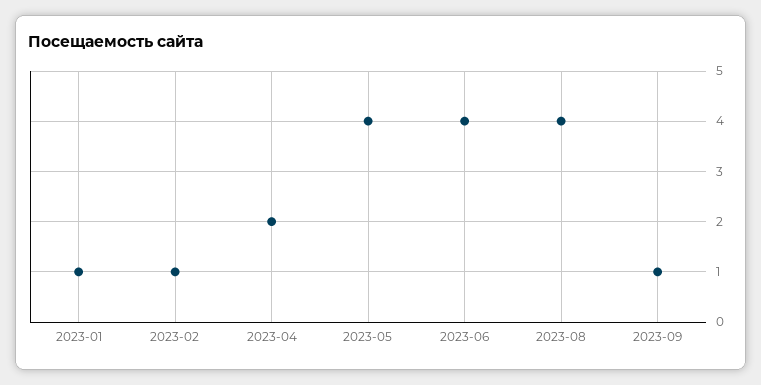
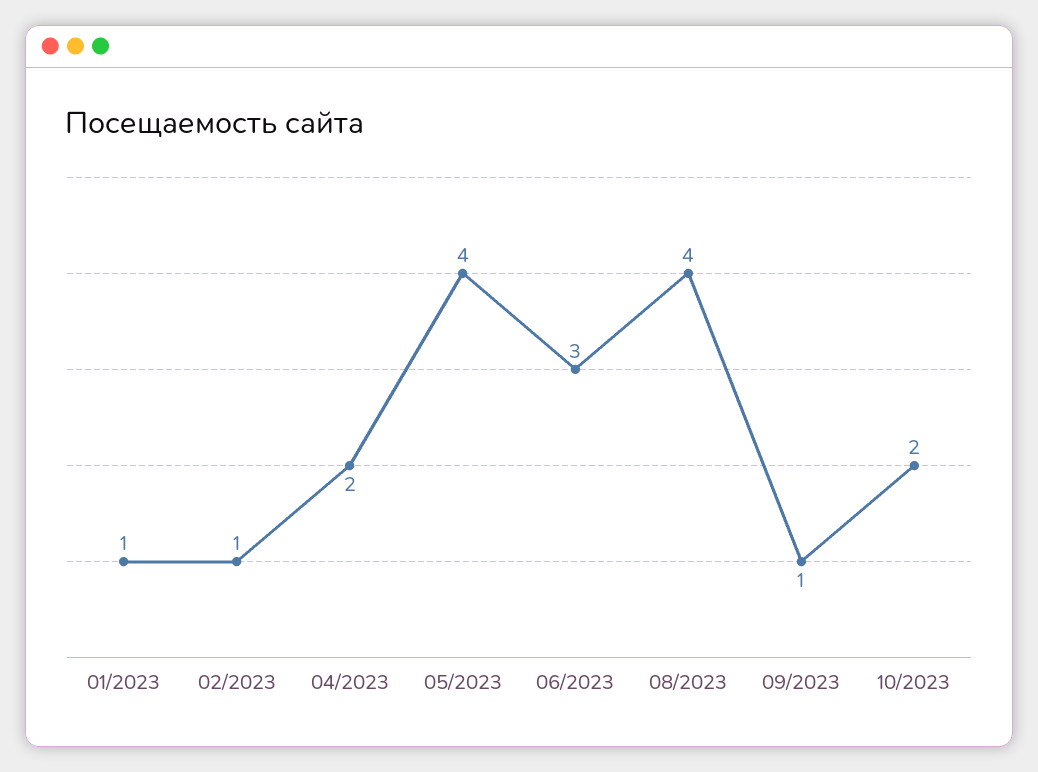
2023-06: 4 -> 3
10/2023: none -> 2

